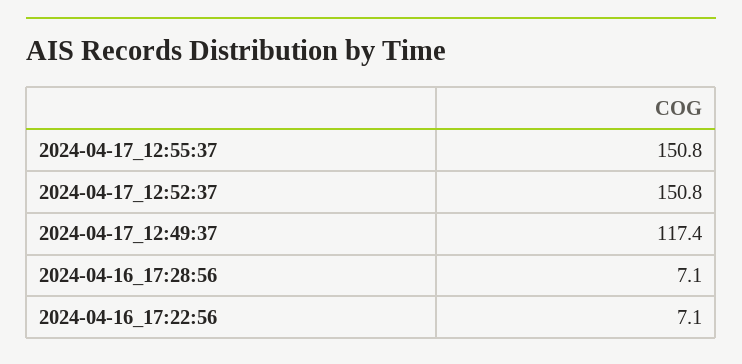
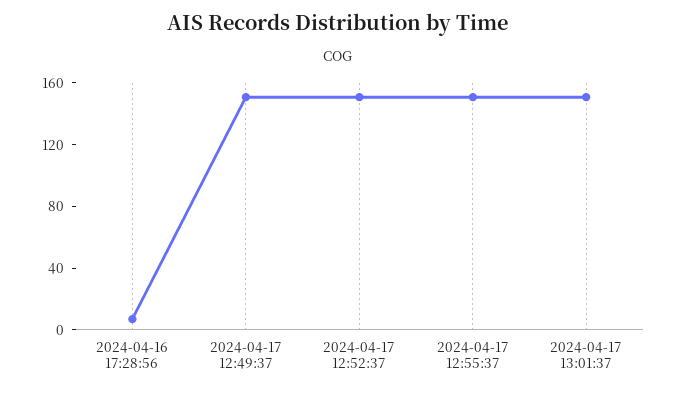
2024-04-17_12:49:37: 117.4 -> 150
2024-04-16_17:22:56: 7.1 -> none
2024-04-17 13:01:37: none -> 150

